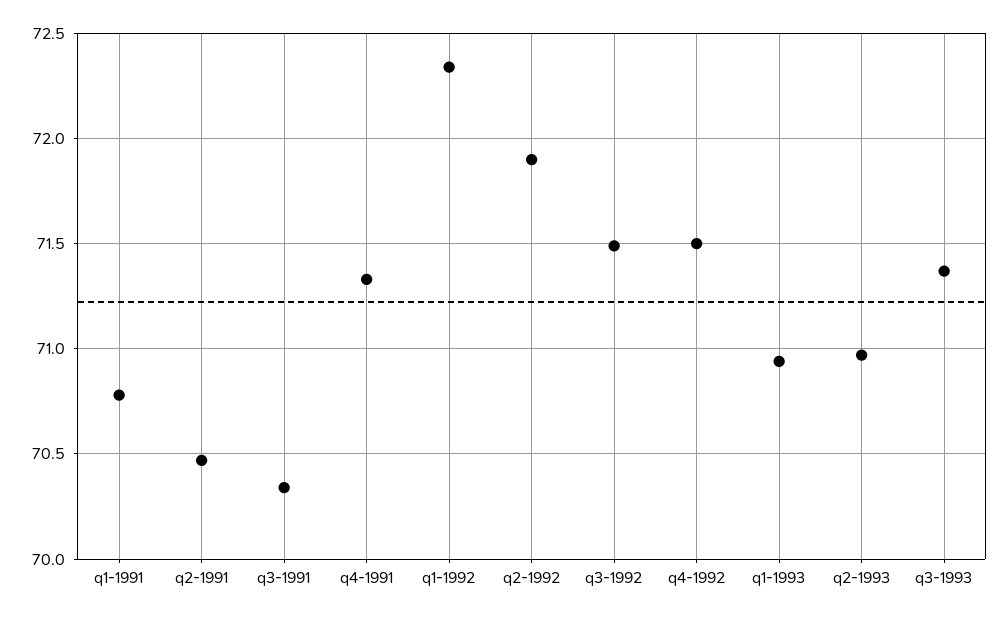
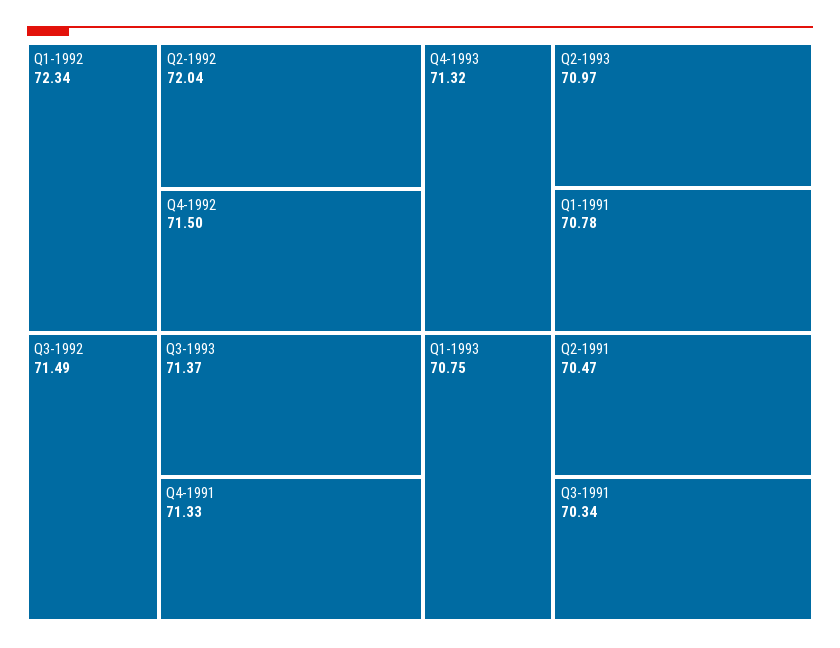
q2-1992: 71.9 -> 72.04
q1-1993: 70.95 -> 70.75
Q4-1993: none -> 71.32

